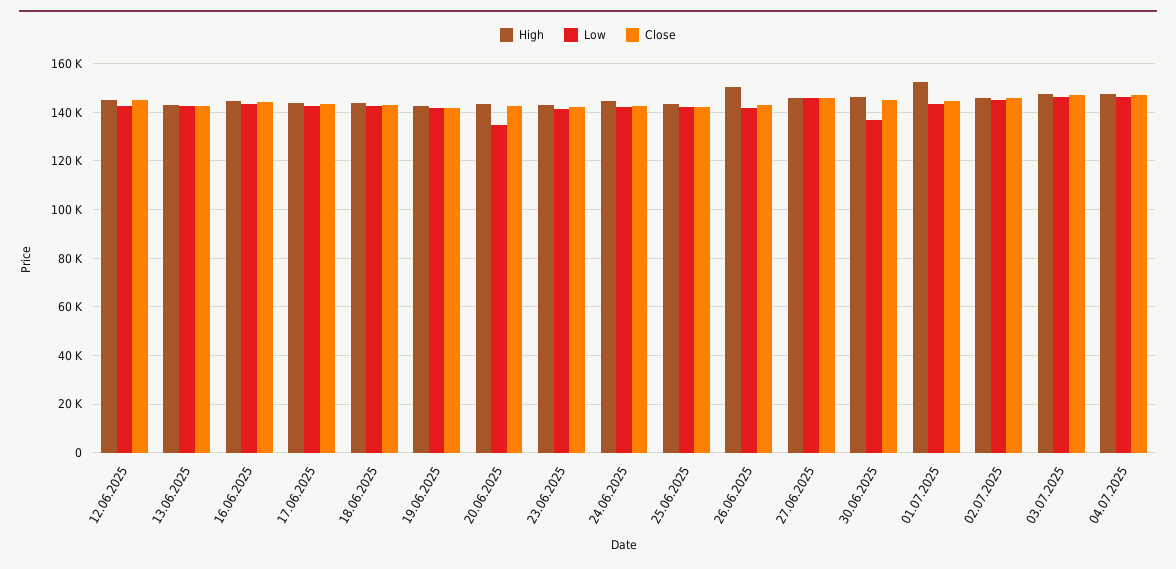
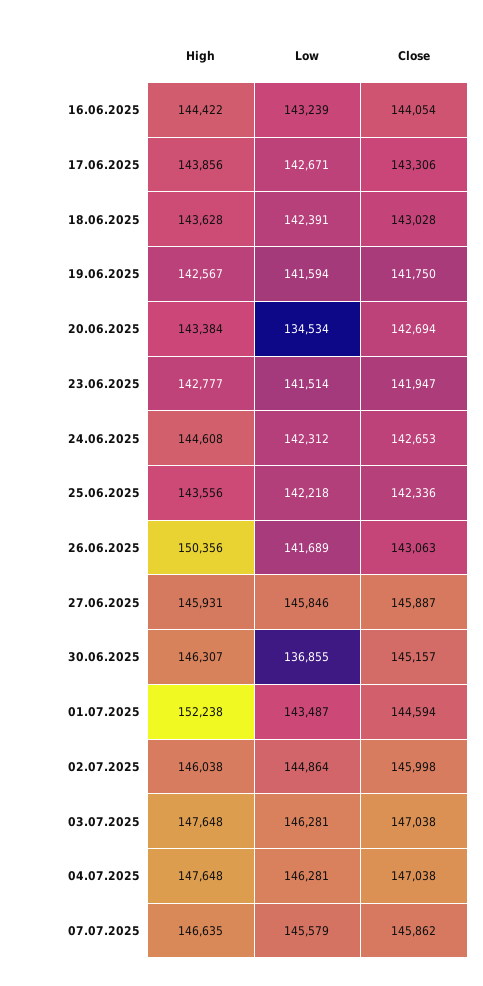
High, 12.06.2025: 145000 -> none
Low, 12.06.2025: 142500 -> none
Close, 12.06.2025: 145000 -> none
High, 13.06.2025: 142500 -> none
Low, 13.06.2025: 142500 -> none
Close, 13.06.2025: 142500 -> none
High, 07.07.2025: none -> 146635
Low, 07.07.2025: none -> 145579
Close, 07.07.2025: none -> 145862

